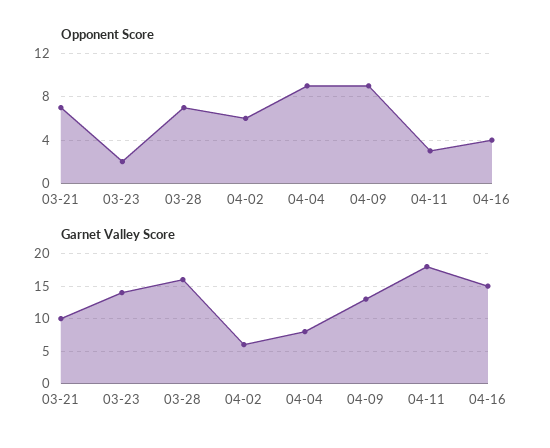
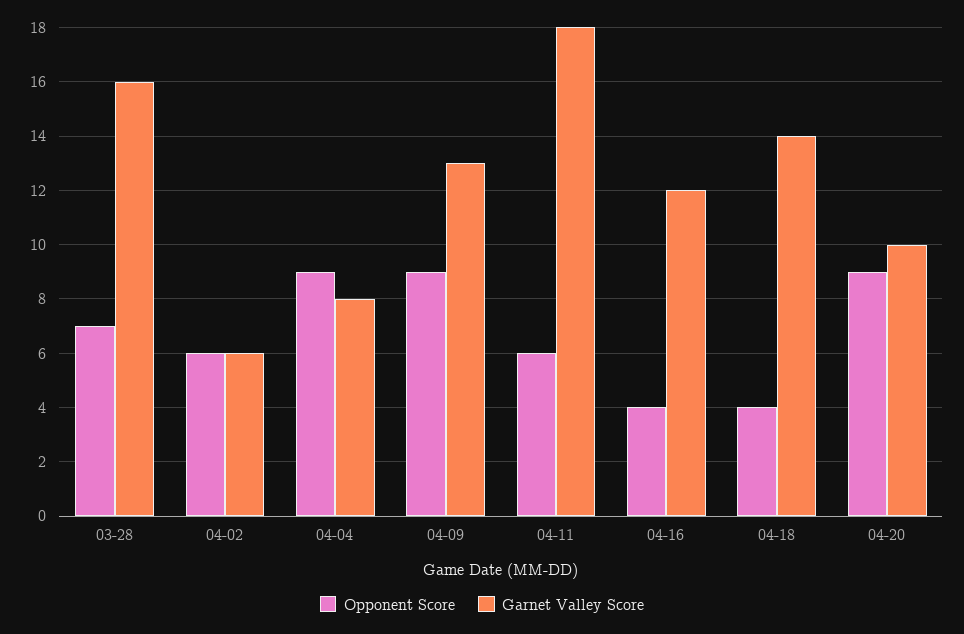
Opponent Score, 03-21: 7 -> none
Opponent Score, 03-23: 2 -> none
Opponent Score, 04-11: 3 -> 6
Garnet Valley Score, 03-21: 10 -> none
Garnet Valley Score, 03-23: 14 -> none
Garnet Valley Score, 04-16: 15 -> 12
Opponent Score, 04-18: none -> 4
Garnet Valley Score, 04-18: none -> 14
Opponent Score, 04-20: none -> 9
Garnet Valley Score, 04-20: none -> 10

